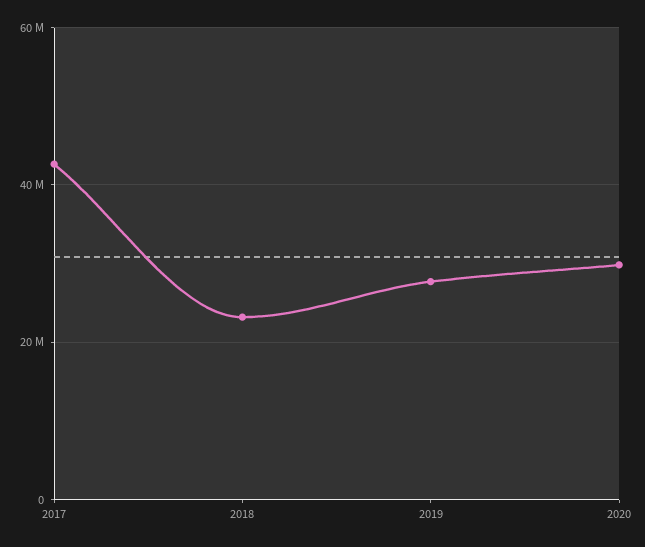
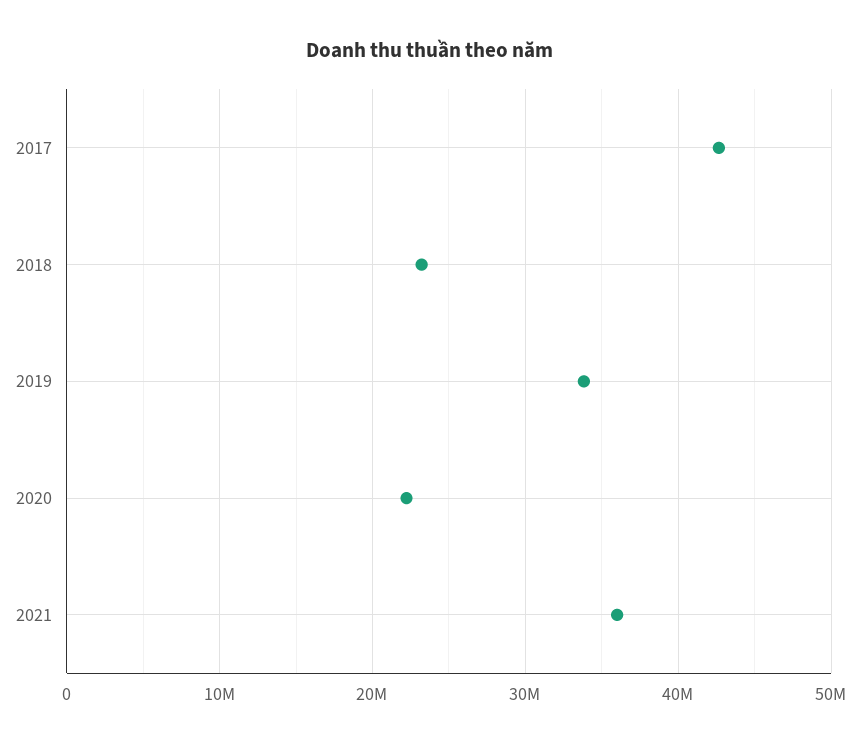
2019: 28000000 -> 34000000
2020: 30000000 -> 22000000
2021: none -> 36000000

